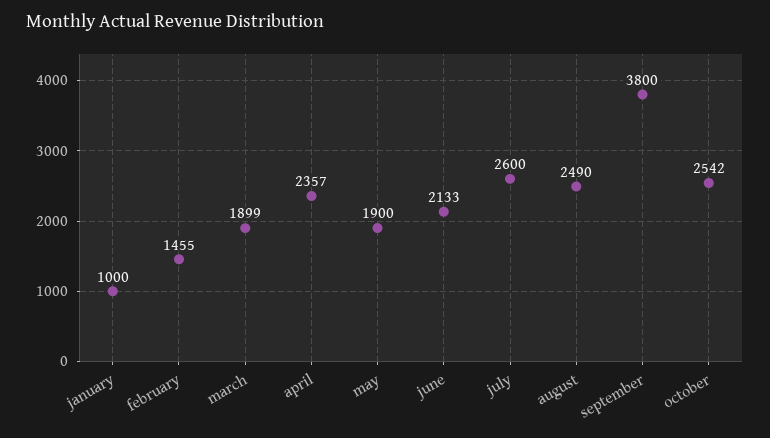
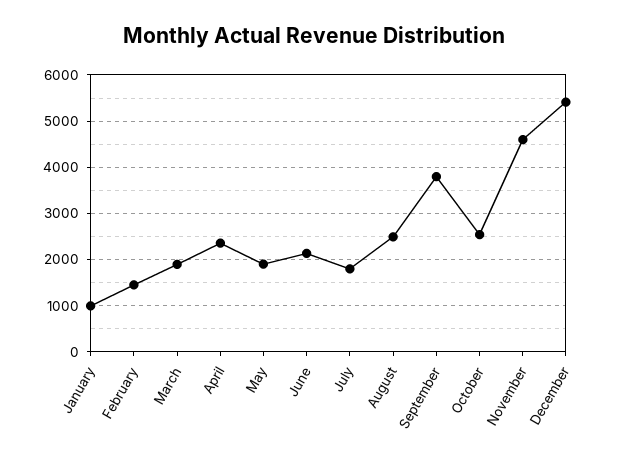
july: 2600 -> 1800
November: none -> 4600
December: none -> 5400

